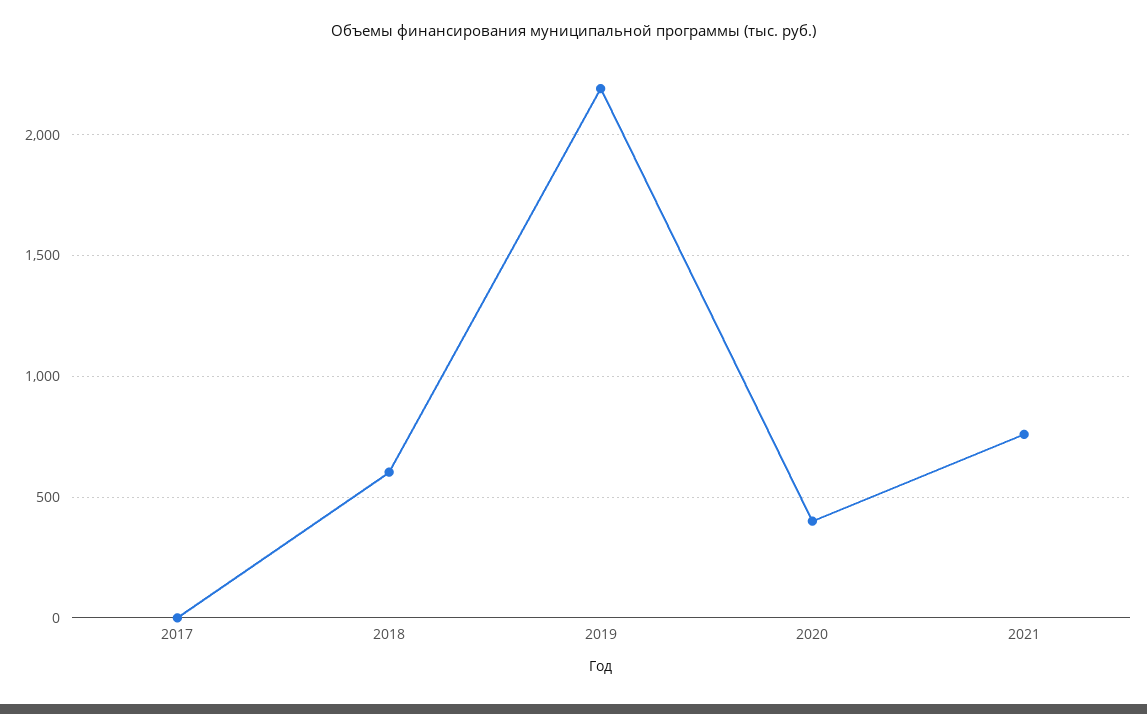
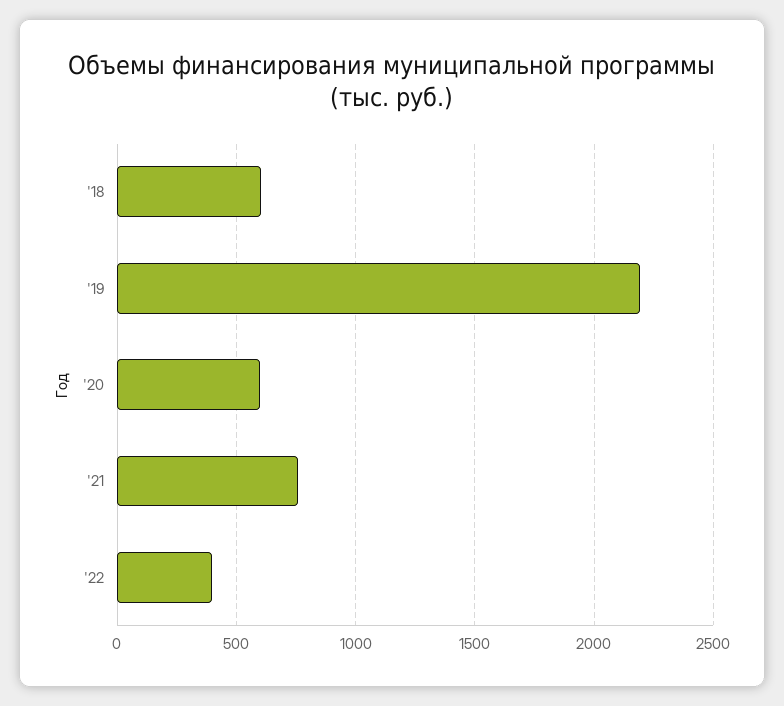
2017: 0 -> none
2020: 400 -> 600
'22: none -> 400

